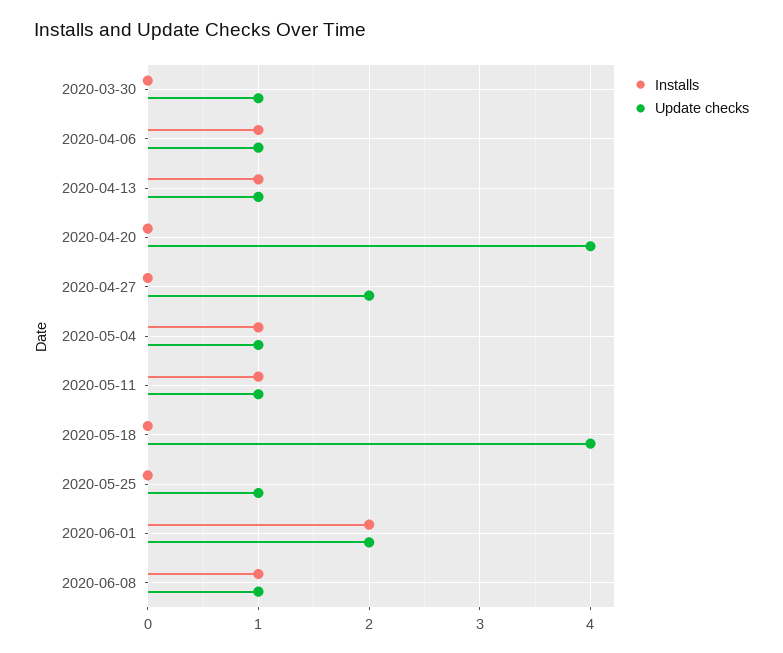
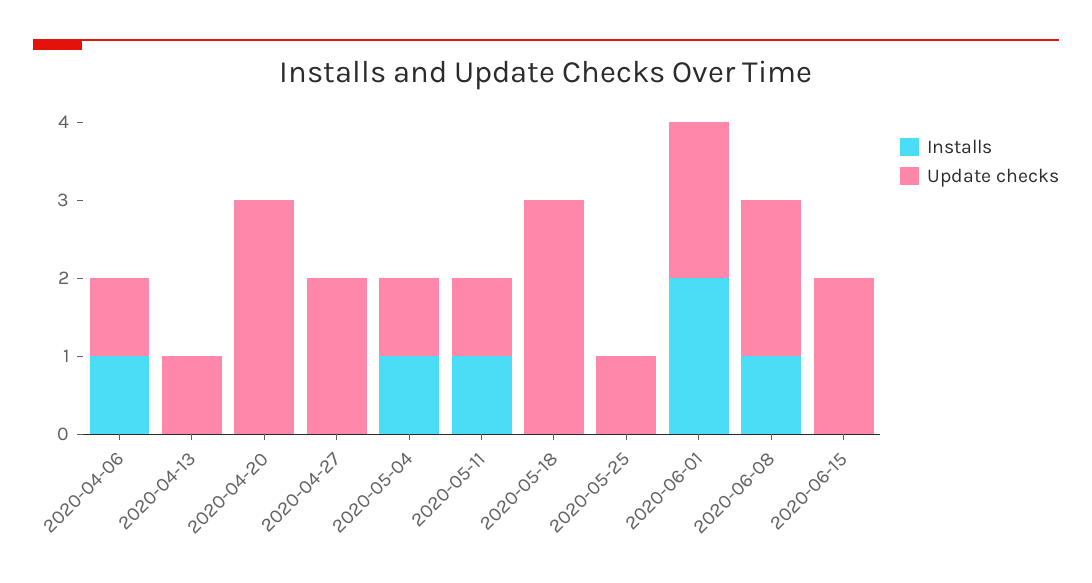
Installs, 2020-03-30: 0 -> none
Update checks, 2020-03-30: 1 -> none
Installs, 2020-04-13: 1 -> 0
Update checks, 2020-04-20: 4 -> 3
Update checks, 2020-05-18: 4 -> 3
Update checks, 2020-06-08: 1 -> 2
Installs, 2020-06-15: none -> 0
Update checks, 2020-06-15: none -> 2

